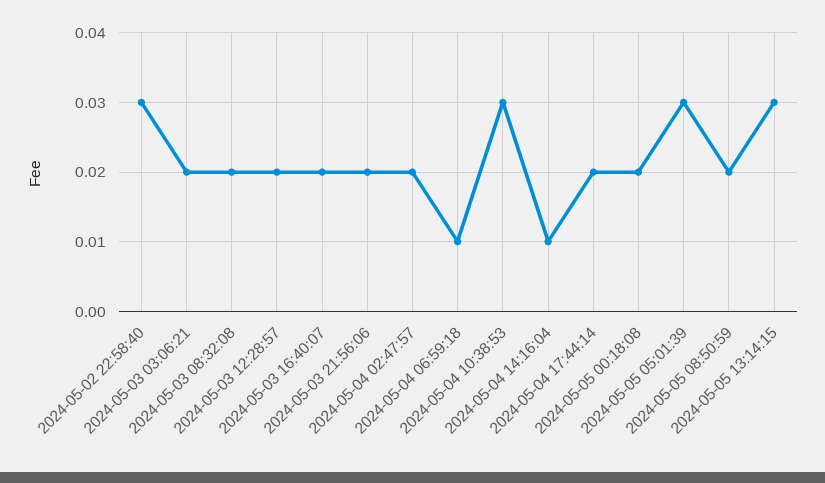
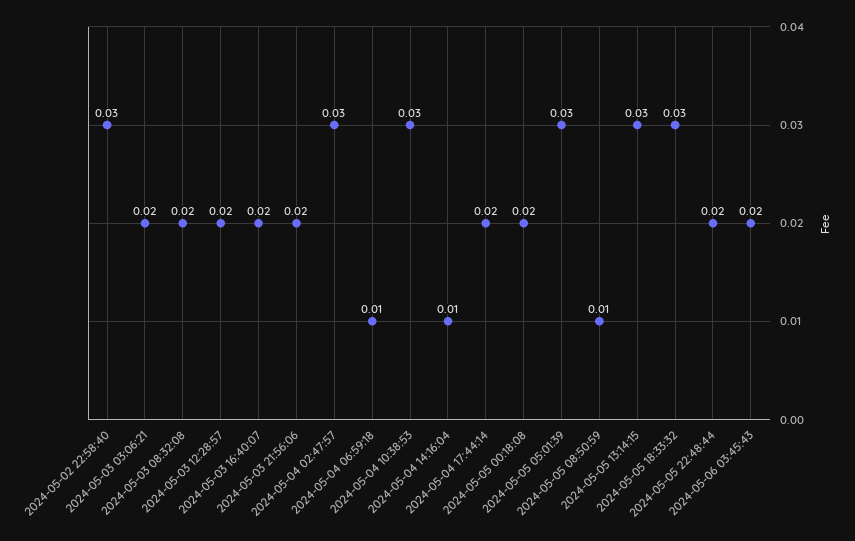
2024-05-04 02:47:57: 0.02 -> 0.03
2024-05-05 08:50:59: 0.02 -> 0.01
2024-05-05 18:33:32: none -> 0.03
2024-05-05 22:48:44: none -> 0.02
2024-05-06 03:45:43: none -> 0.02

